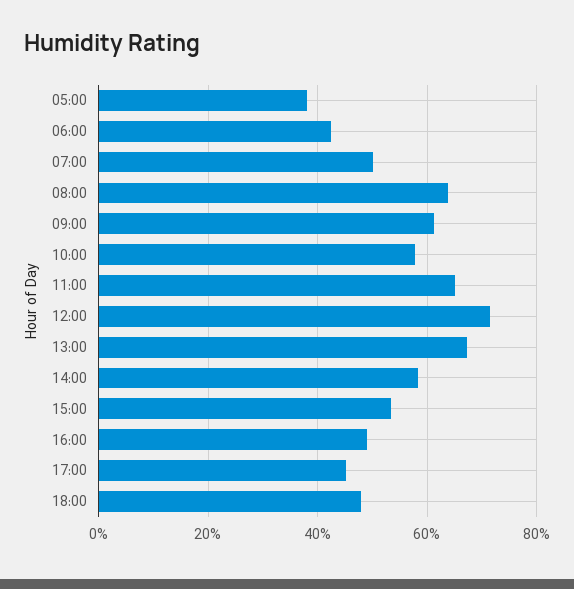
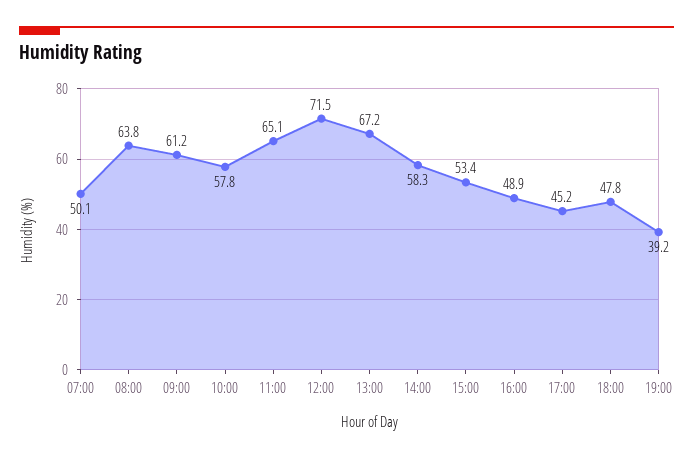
05:00: 38 -> none
06:00: 42 -> none
19:00: none -> 39.2

